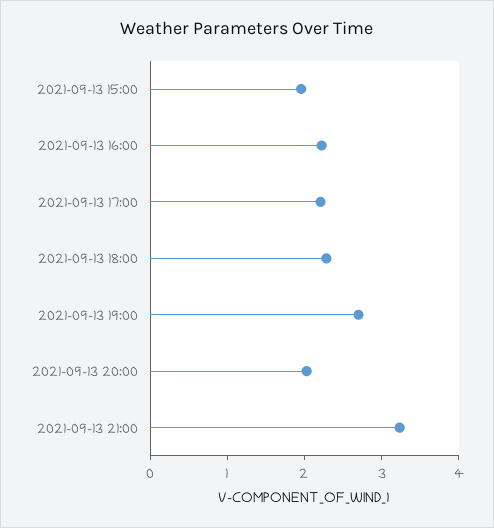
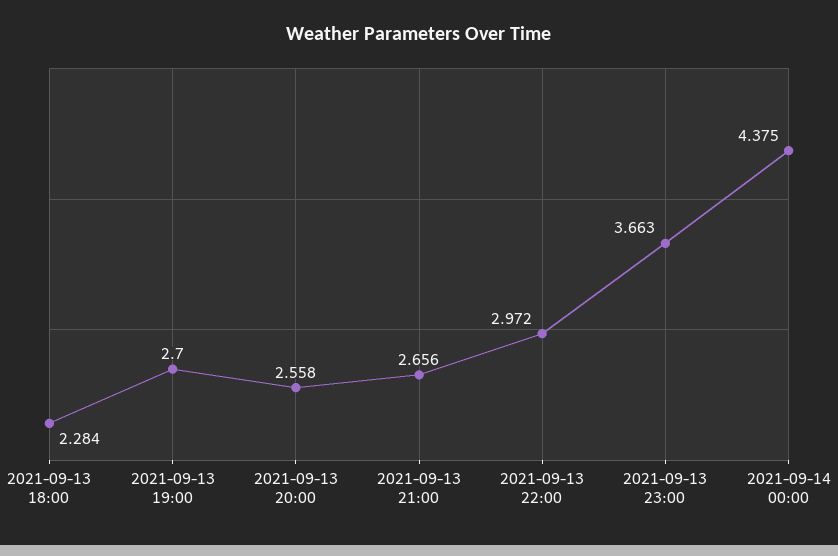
2021-09-13 15:00: 2 -> none
2021-09-13 16:00: 2.2 -> none
2021-09-13 17:00: 2.2 -> none
2021-09-13 20:00: 2 -> 2.558
2021-09-13 21:00: 3.2 -> 2.656
2021-09-13 22:00: none -> 2.972
2021-09-13 23:00: none -> 3.663
2021-09-14 00:00: none -> 4.375

